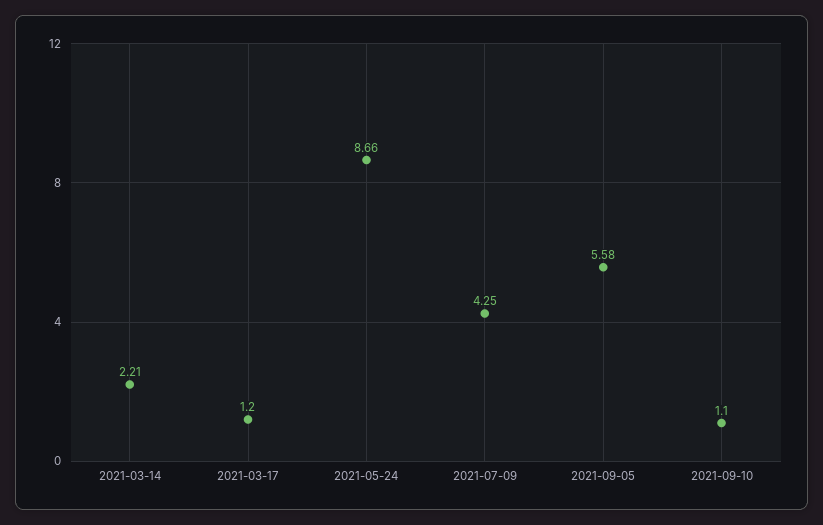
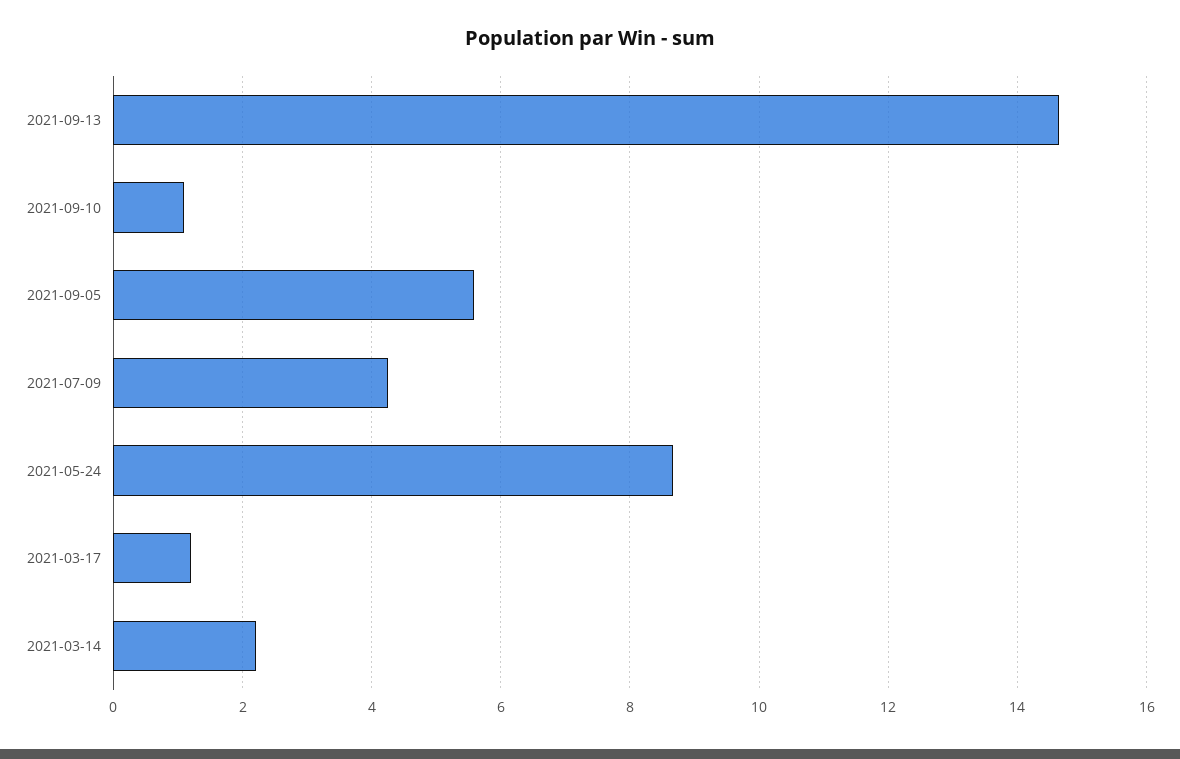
2021-09-13: none -> 14.6

